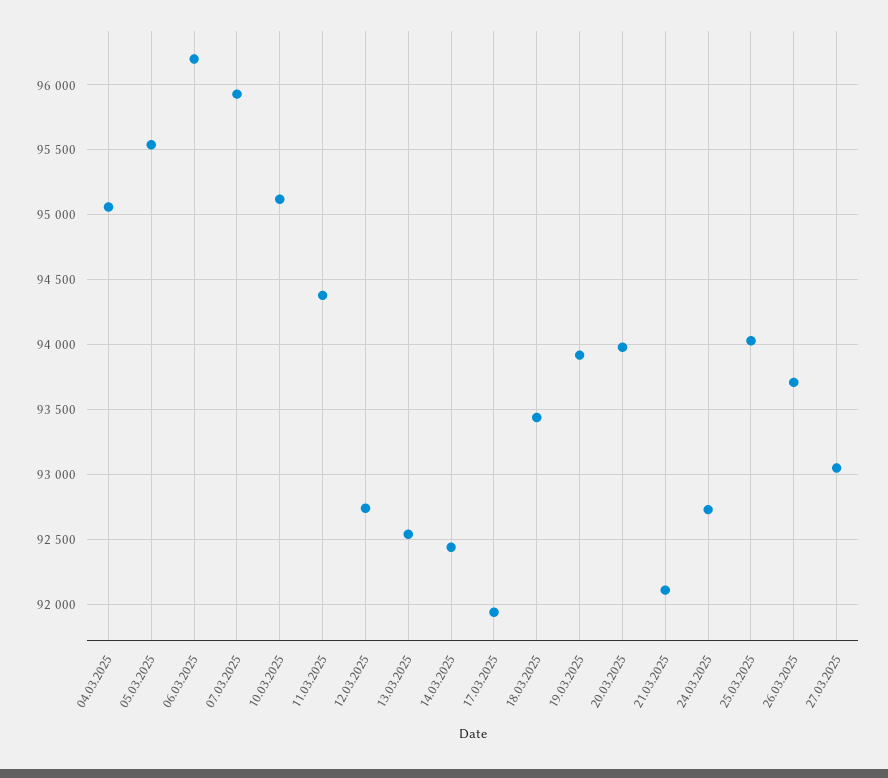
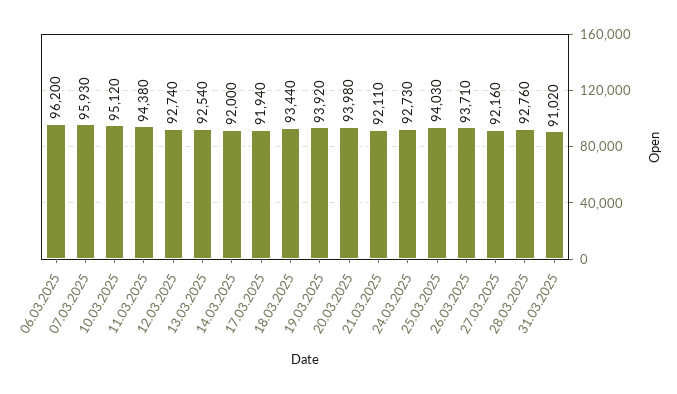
04.03.2025: 95050 -> none
05.03.2025: 95550 -> none
14.03.2025: 92450 -> 92000
27.03.2025: 93050 -> 92160
28.03.2025: none -> 92760
31.03.2025: none -> 91020

